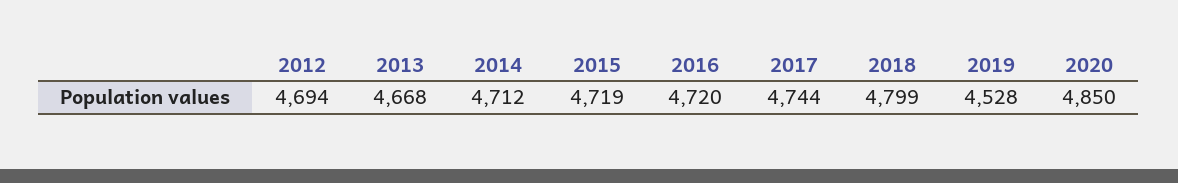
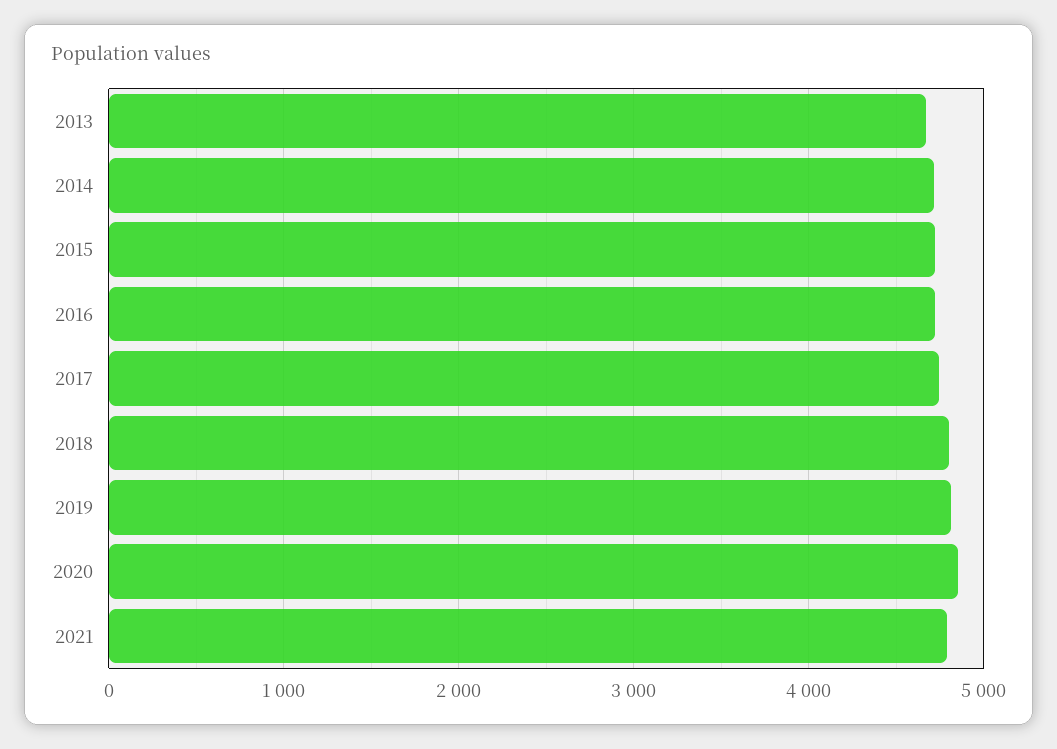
2012: 4694 -> none
2019: 4528 -> 4800
2021: none -> 4800

